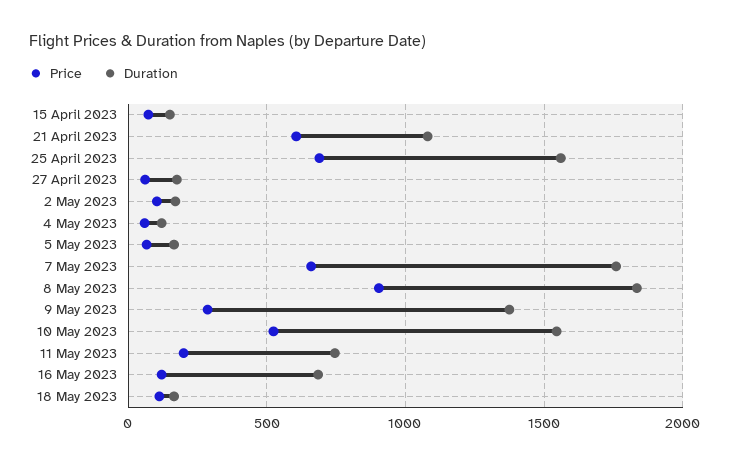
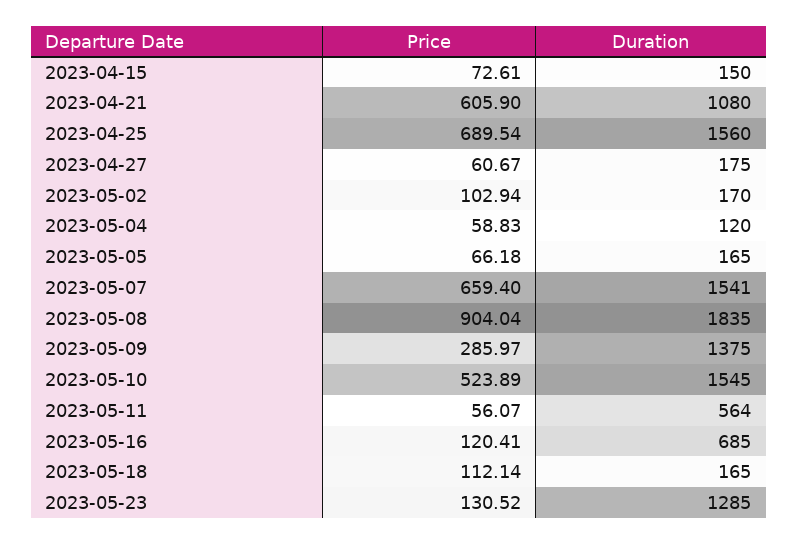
Duration, 7 May 2023: 1750 -> 1541
Price, 11 May 2023: 200 -> 56.07
Duration, 11 May 2023: 750 -> 564
Price, 2023-05-23: none -> 130.52
Duration, 2023-05-23: none -> 1285

